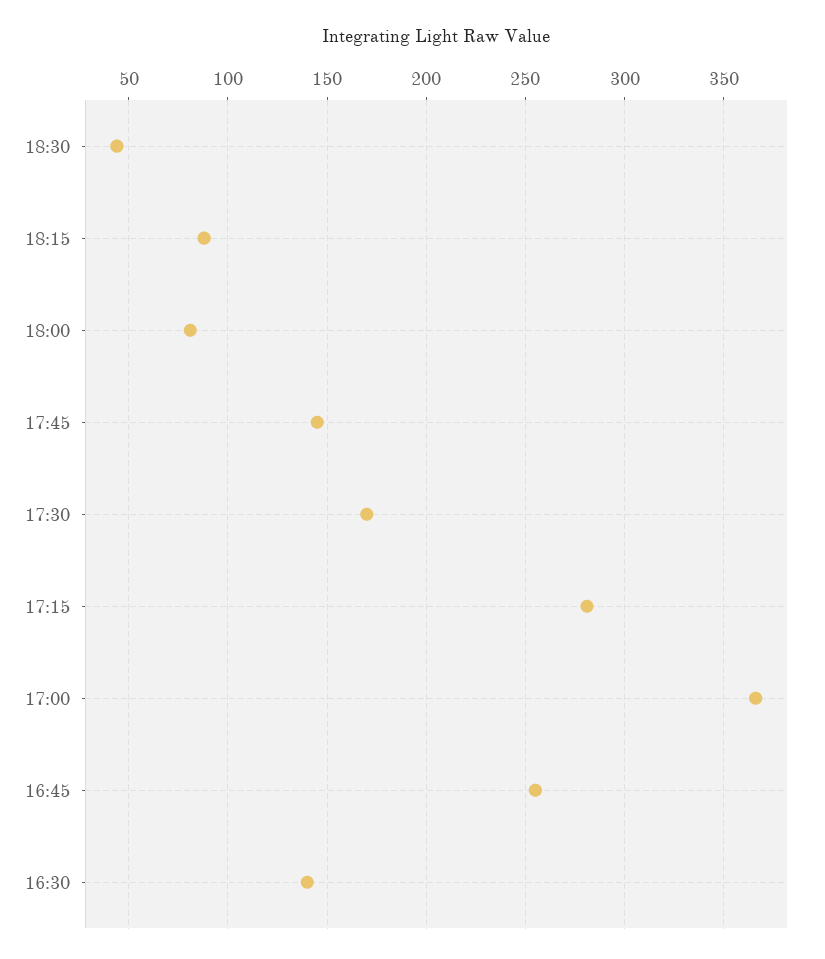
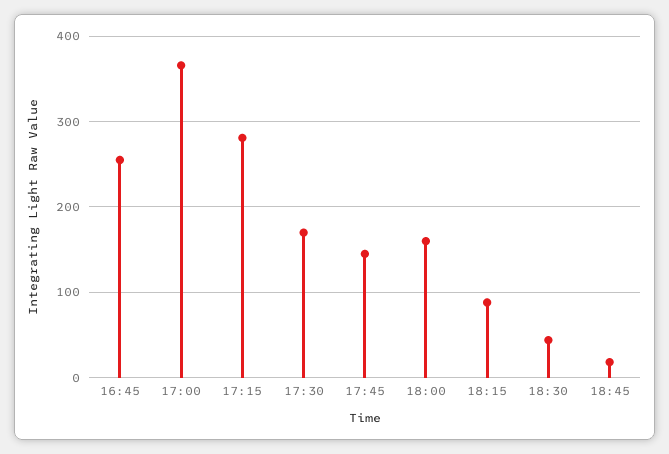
18:00: 80 -> 160
16:30: 140 -> none
18:45: none -> 20

